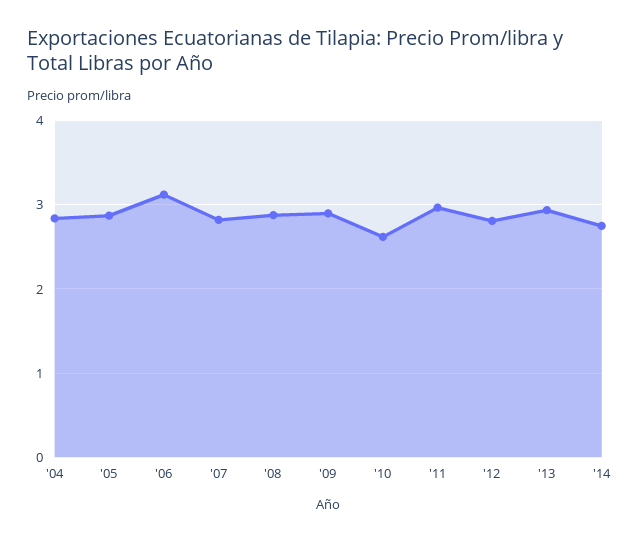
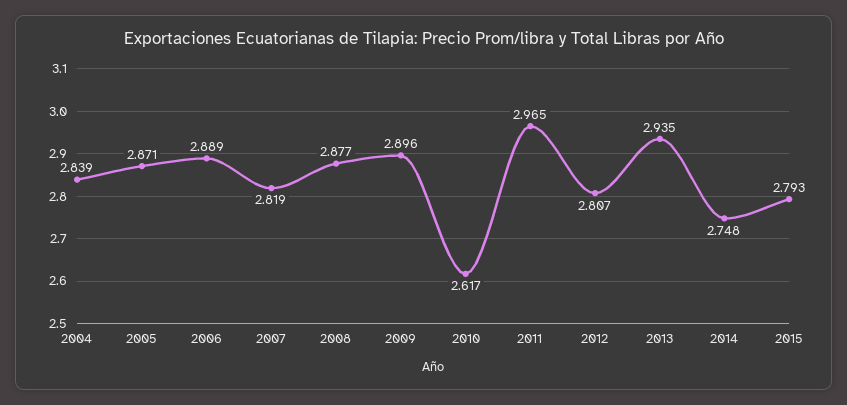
'06: 3.1 -> 2.889
2015: none -> 2.793

